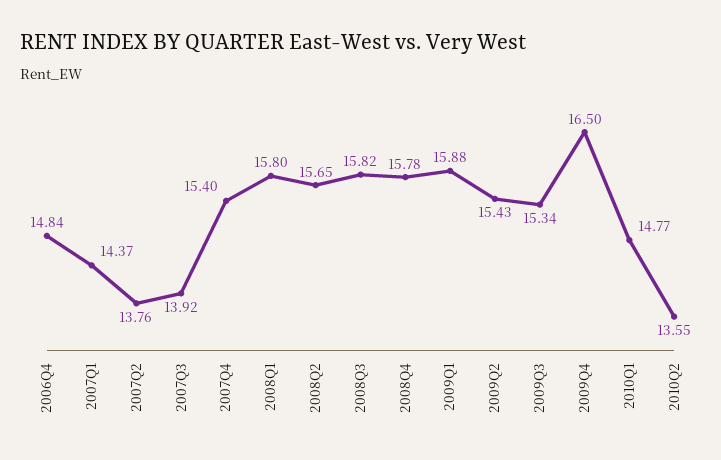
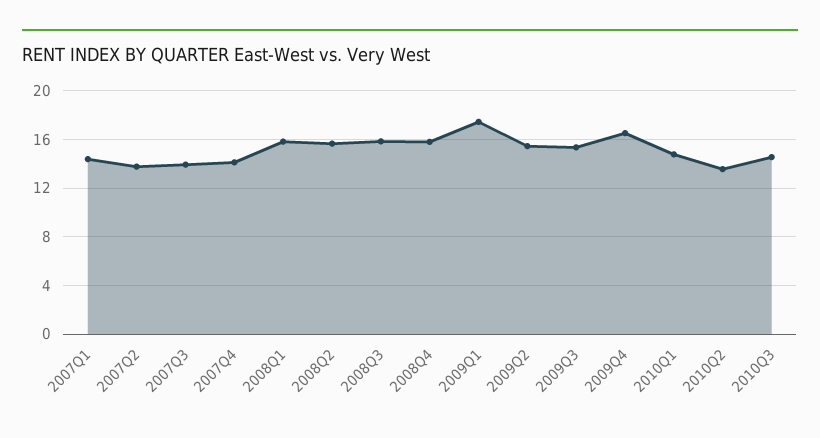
2006Q4: 14.84 -> none
2007Q4: 15.4 -> 14
2009Q1: 15.88 -> 17.5
2010Q3: none -> 14.5

